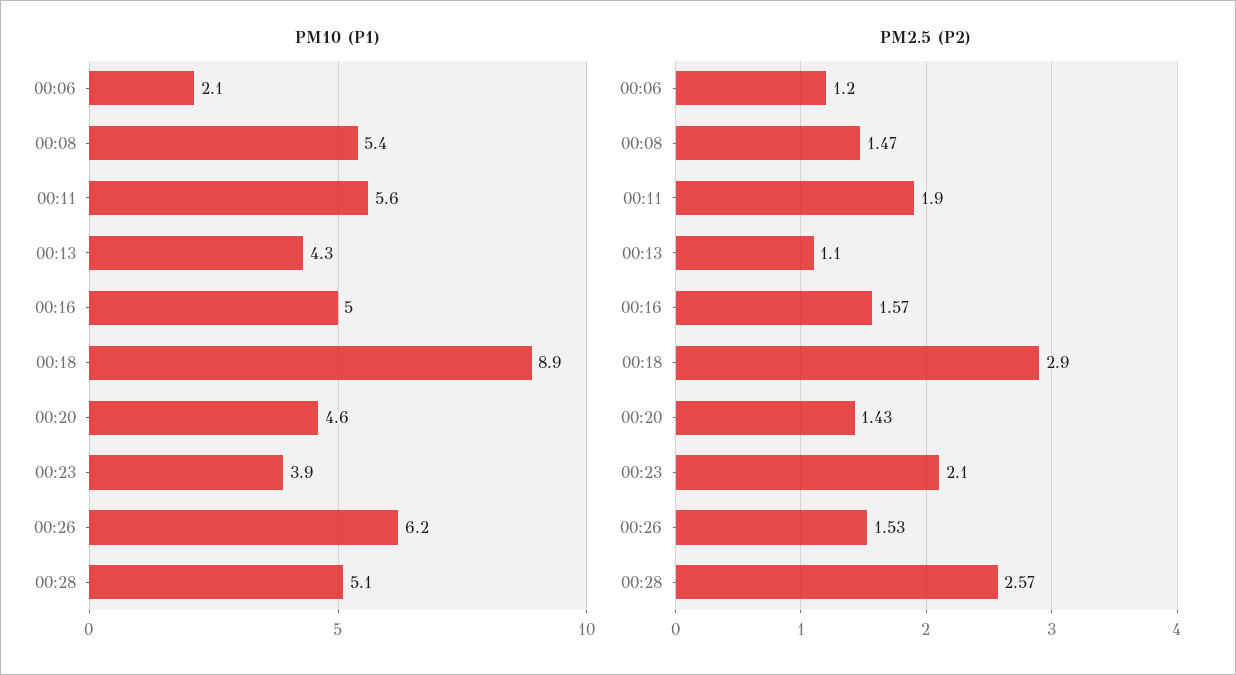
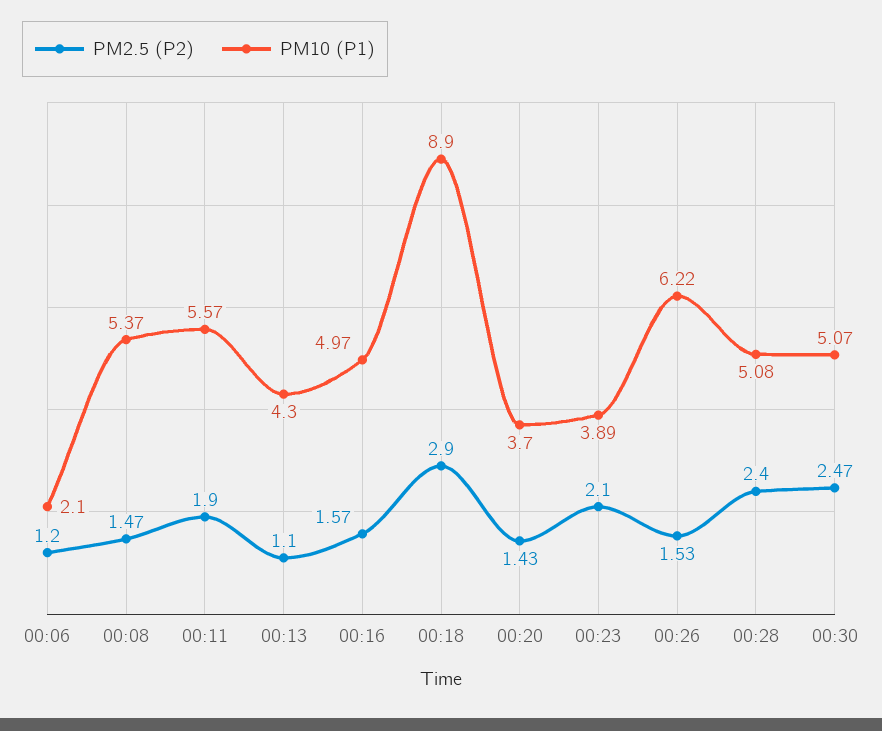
PM10 (P1), 00:20: 4.6 -> 3.7
PM2.5 (P2), 00:28: 2.57 -> 2.4
PM2.5 (P2), 00:30: none -> 2.47
PM10 (P1), 00:30: none -> 5.07

